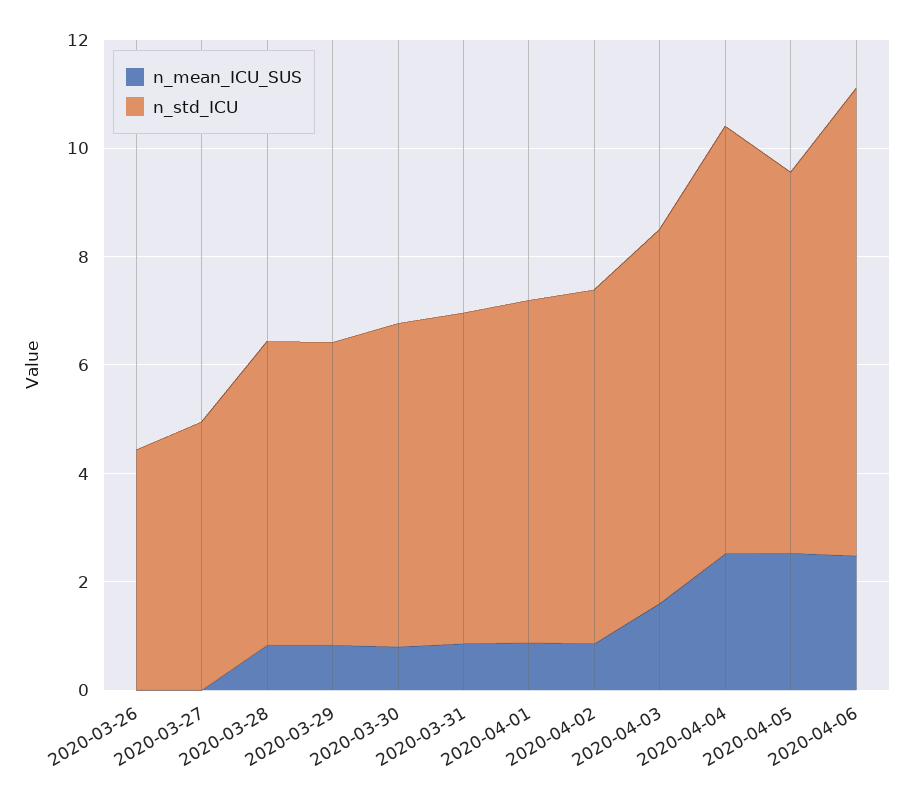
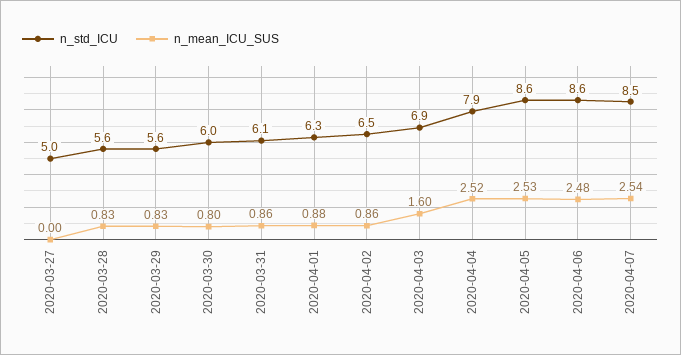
n_mean_ICU_SUS, 2020-03-26: 0 -> none
n_std_ICU, 2020-03-26: 4.5 -> none
n_std_ICU, 2020-04-05: 7 -> 8.6
n_std_ICU, 2020-04-07: none -> 8.5
n_mean_ICU_SUS, 2020-04-07: none -> 2.54

